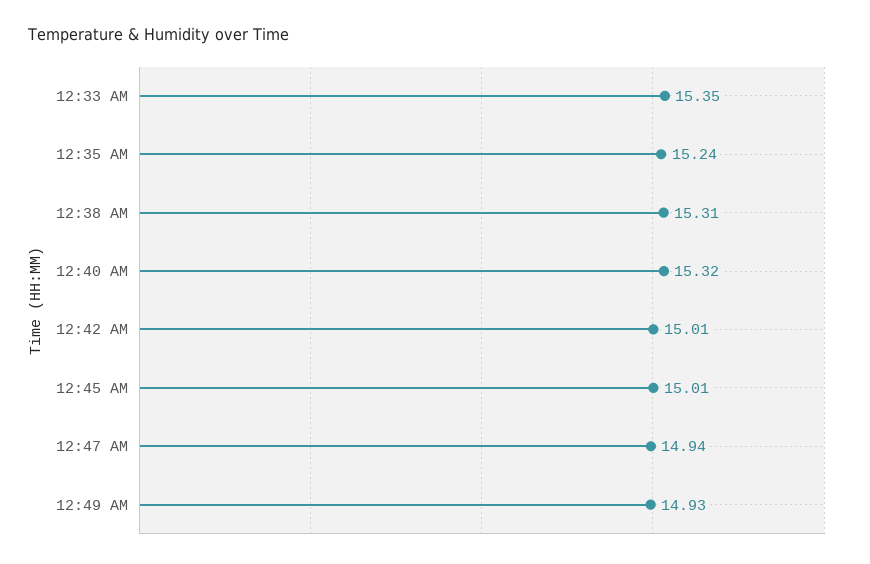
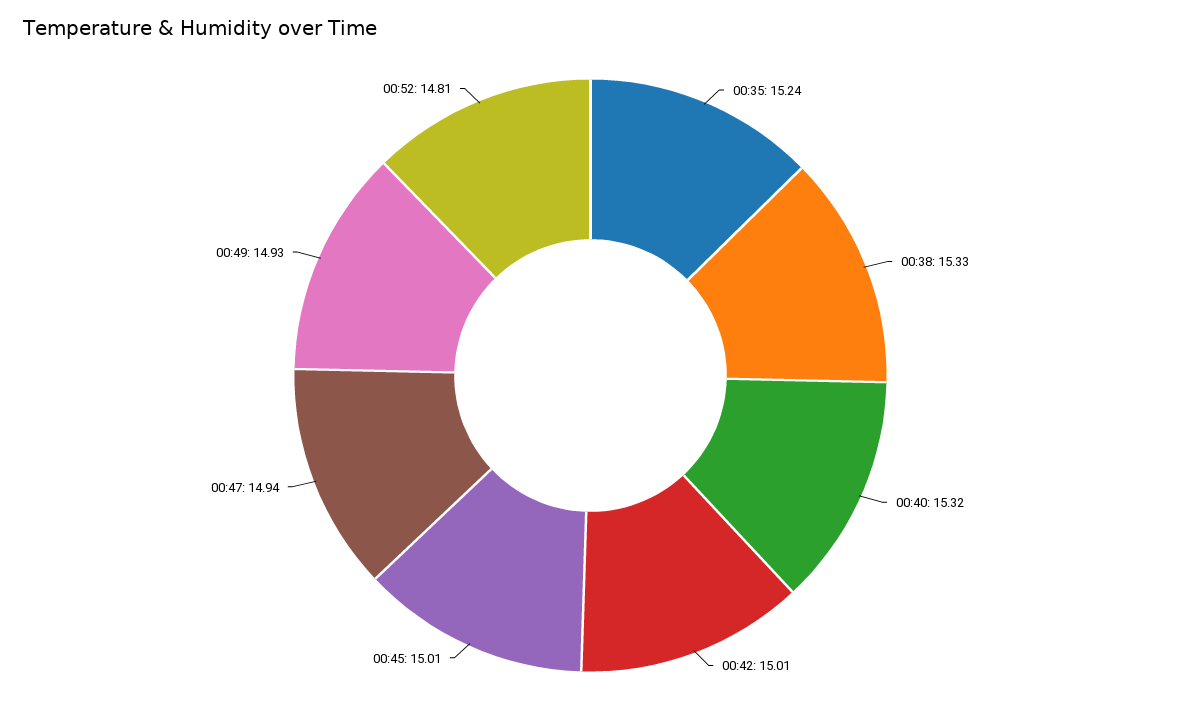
12:33 AM: 15.35 -> none
12:38 AM: 15.31 -> 15.33
00:52: none -> 14.81

